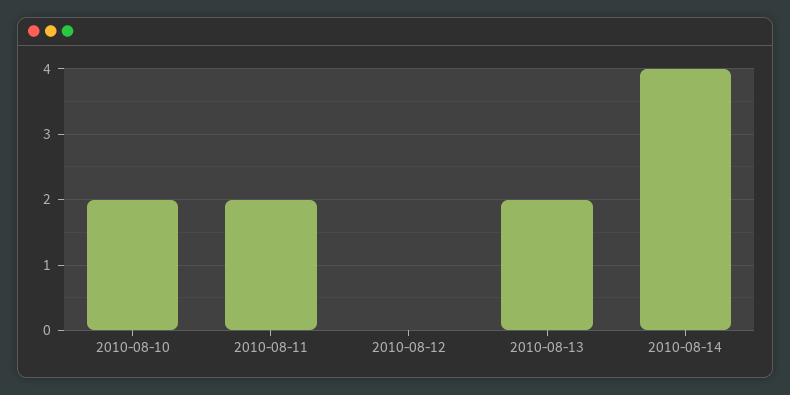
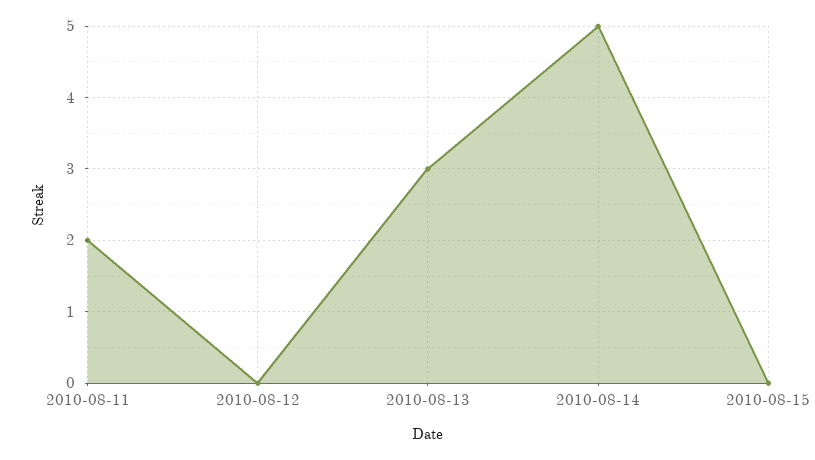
2010-08-10: 2 -> none
2010-08-13: 2 -> 3
2010-08-14: 4 -> 5
2010-08-15: none -> 0

